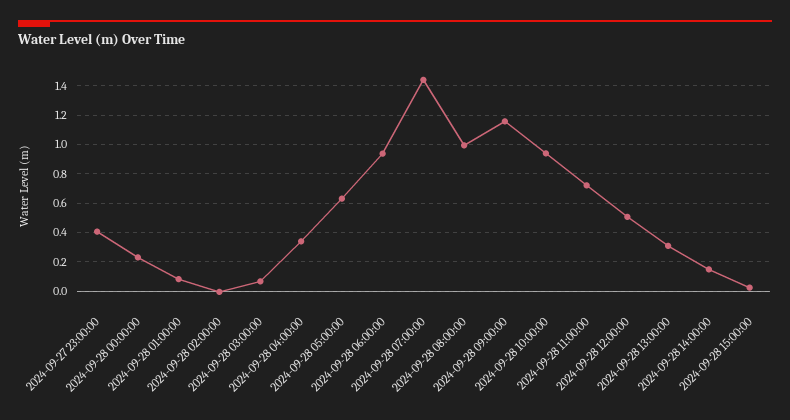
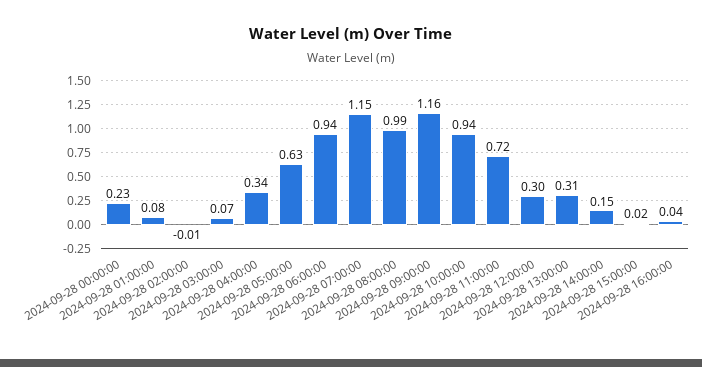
2024-09-27 23:00:00: 0.4 -> none
2024-09-28 07:00:00: 1.45 -> 1.15
2024-09-28 12:00:00: 0.5 -> 0.3
2024-09-28 16:00:00: none -> 0.04

